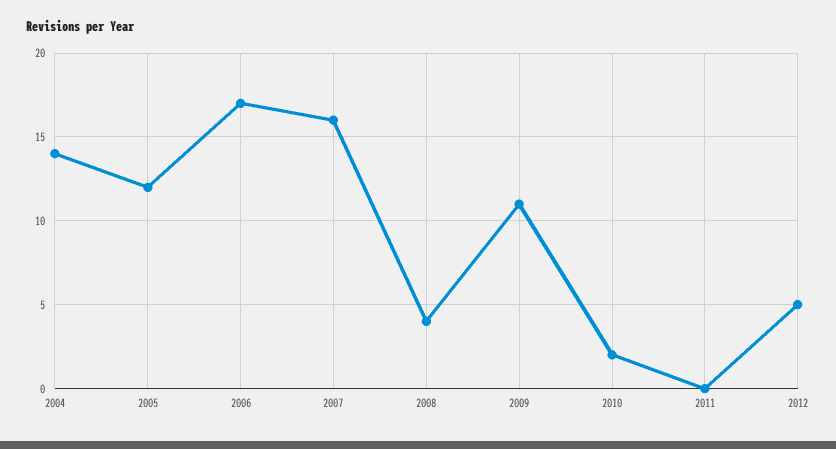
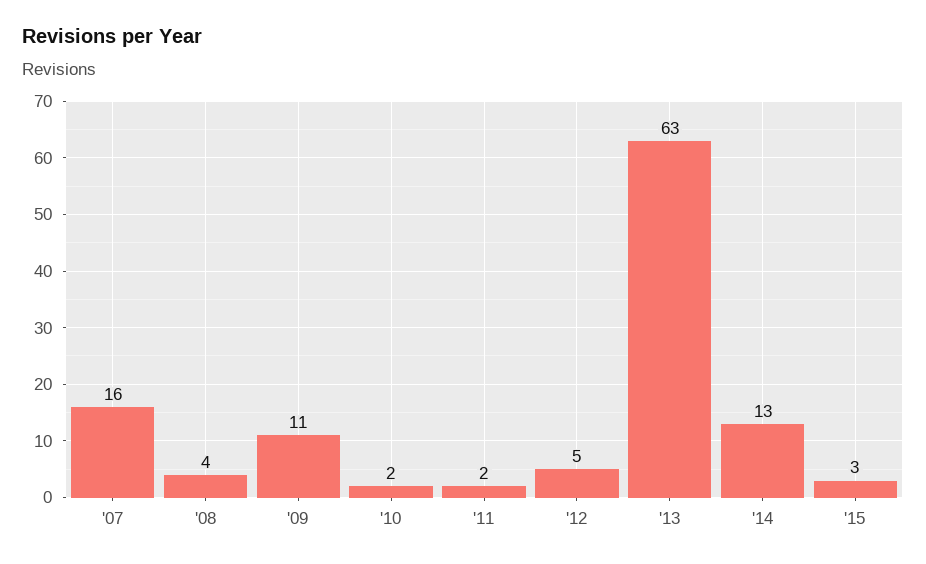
2004: 14 -> none
2005: 12 -> none
2006: 17 -> none
2011: 0 -> 2
'13: none -> 63
'14: none -> 13
'15: none -> 3

